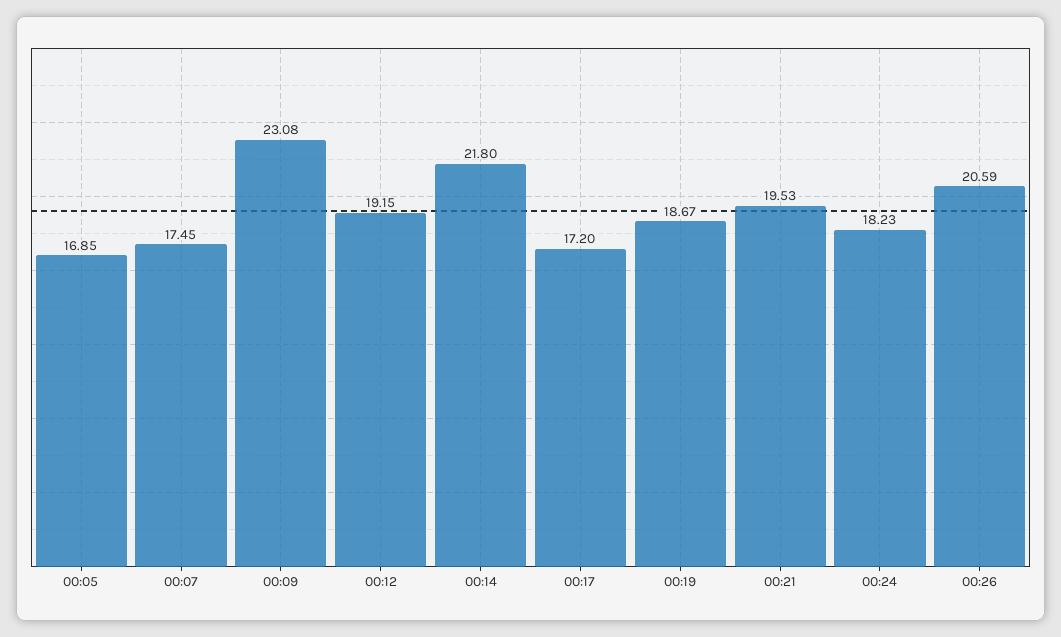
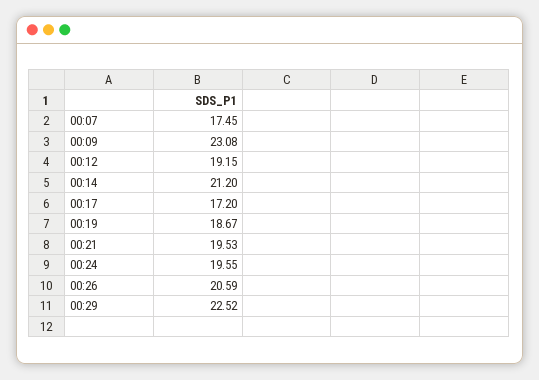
00:05: 16.85 -> none
00:14: 21.8 -> 21.2
00:24: 18.23 -> 19.55
00:29: none -> 22.52

